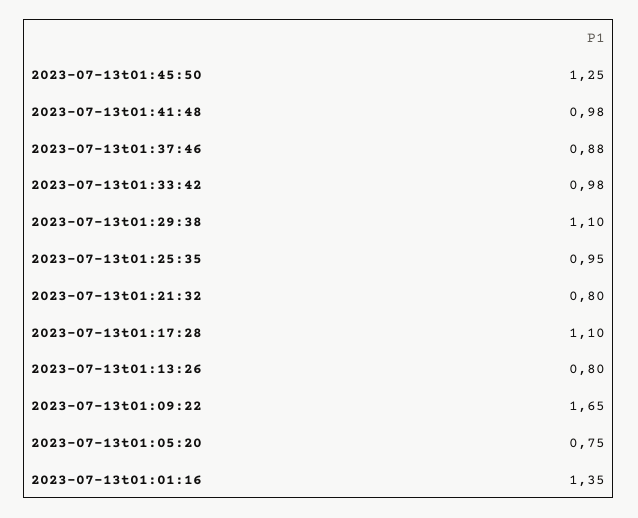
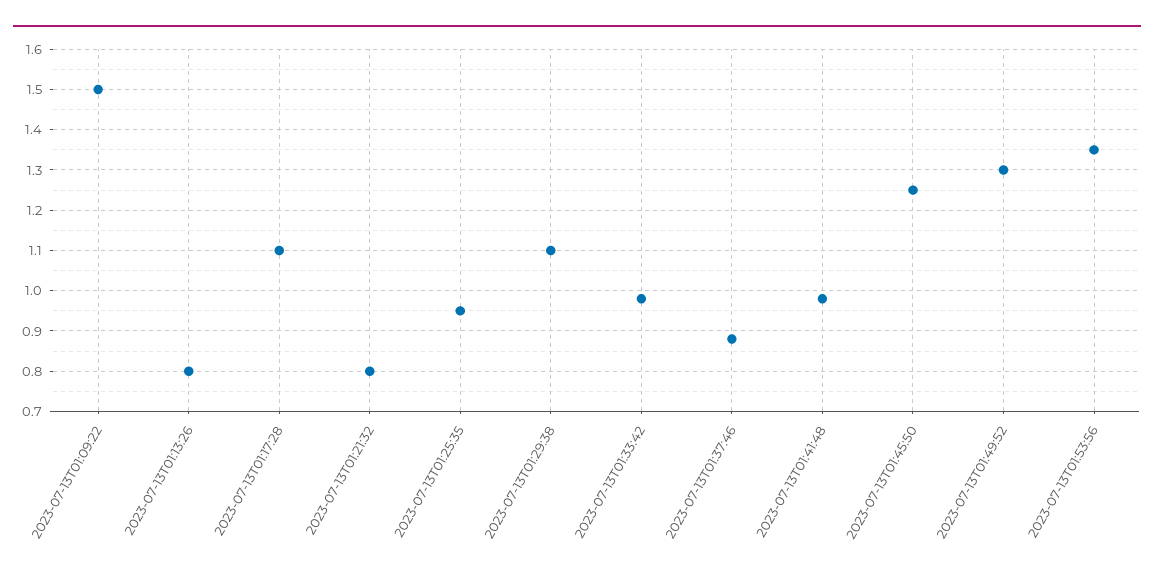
2023-07-13t01:09:22: 1.65 -> 1.5
2023-07-13t01:05:20: 0.75 -> none
2023-07-13t01:01:16: 1.35 -> none
2023-07-13T01:49:52: none -> 1.3
2023-07-13T01:53:56: none -> 1.35

